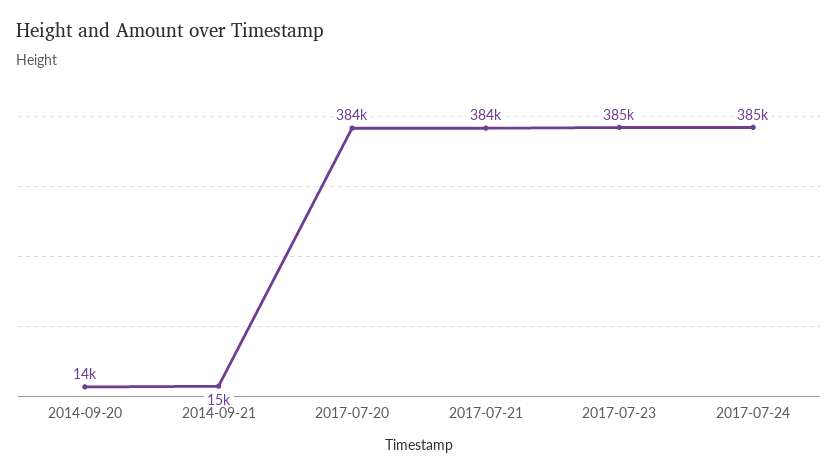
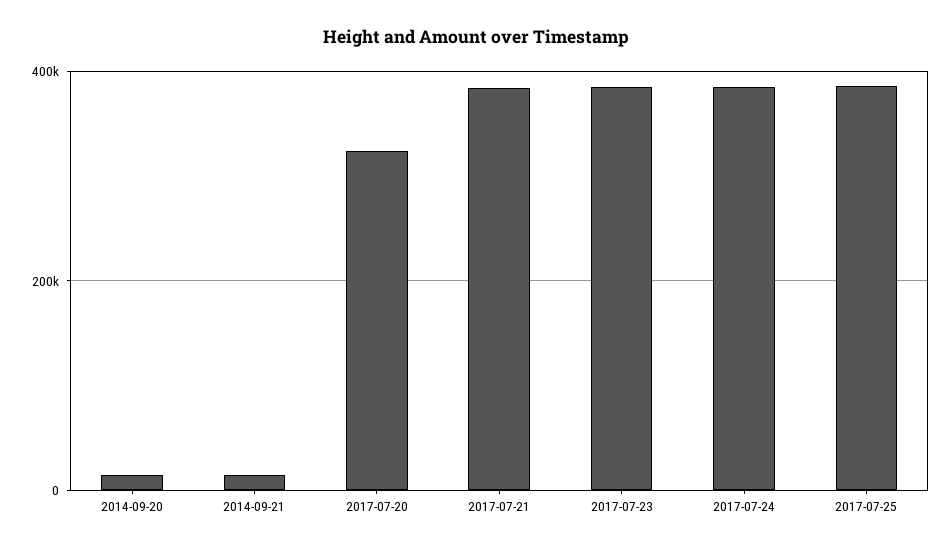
2017-07-20: 384000 -> 320000
2017-07-25: none -> 380000

